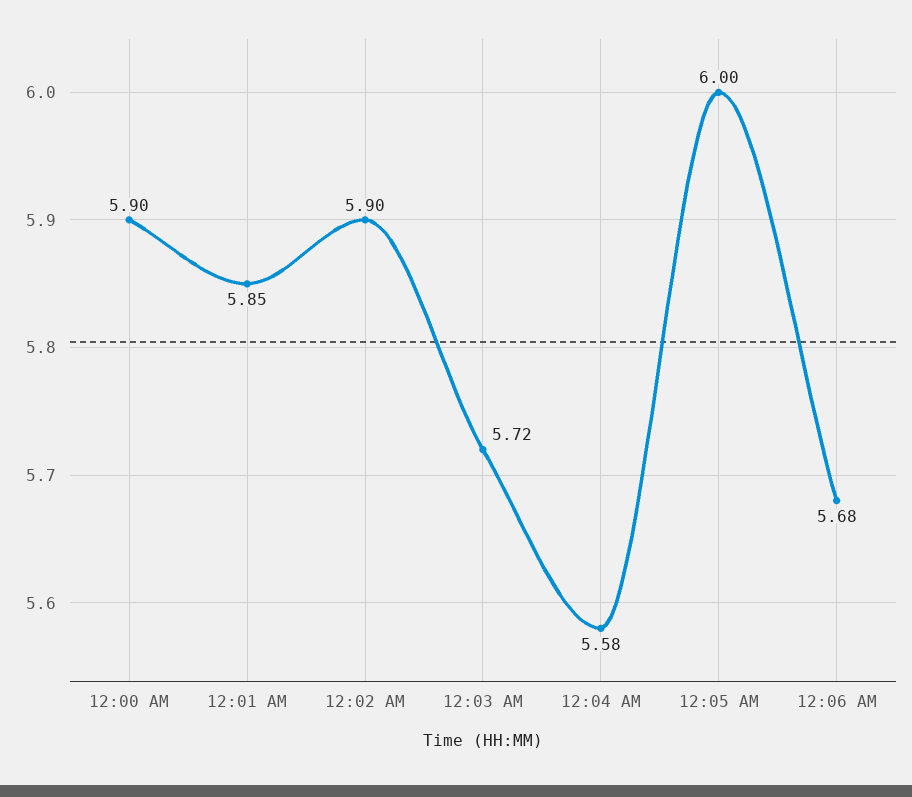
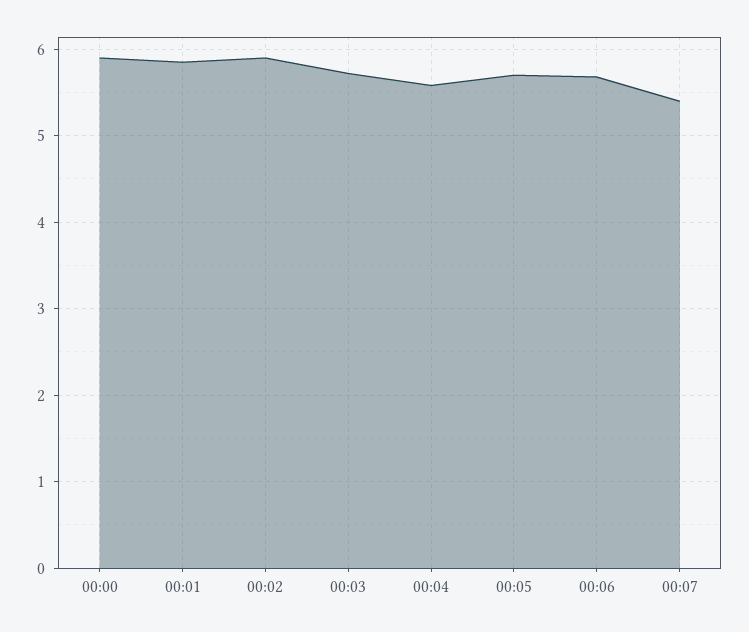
12:05 AM: 6 -> 5.7
00:07: none -> 5.4

